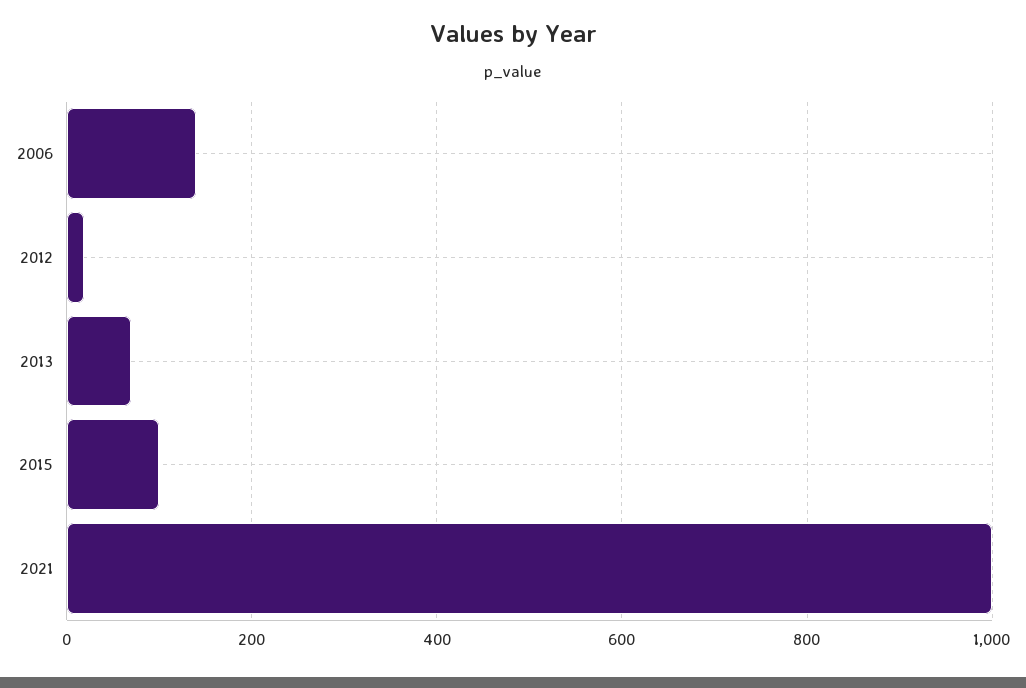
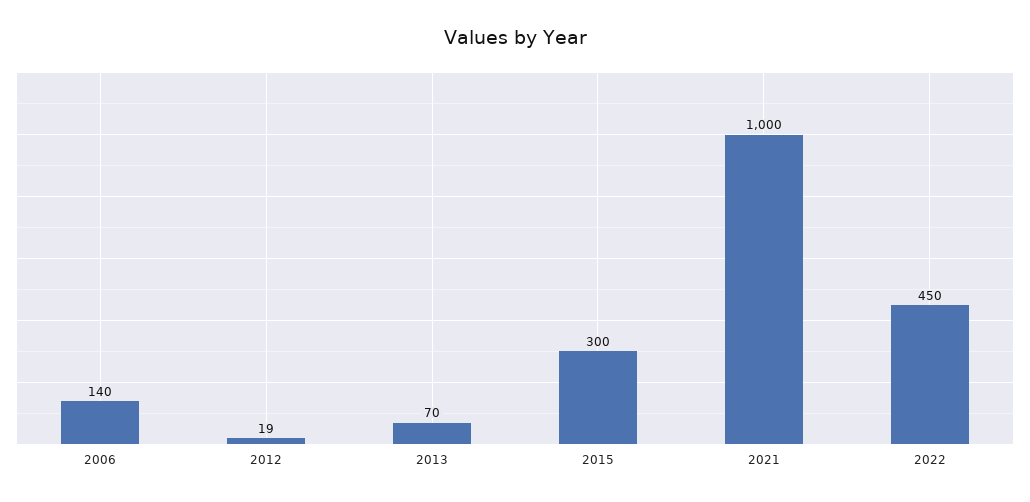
2015: 100 -> 300
2022: none -> 450

